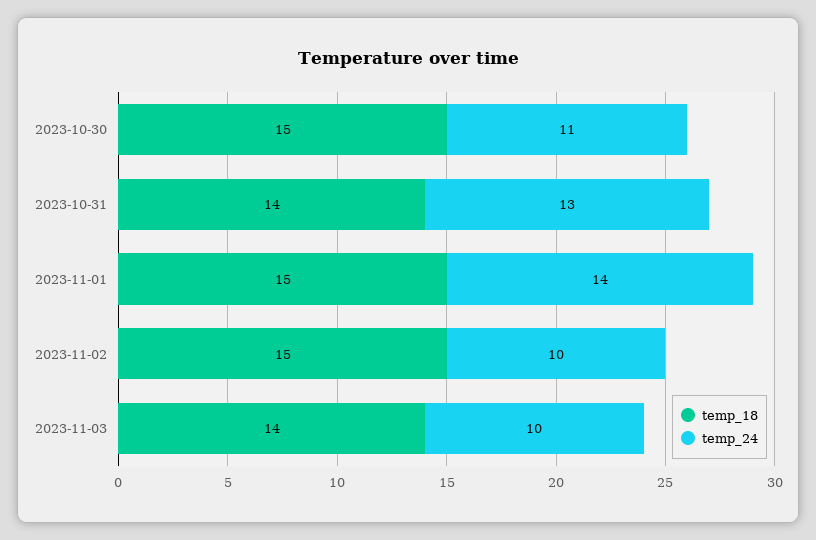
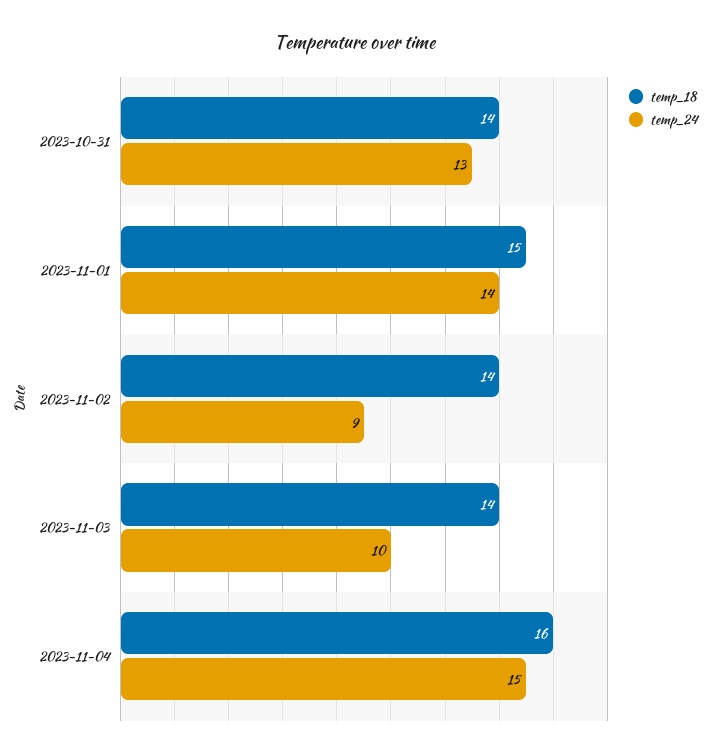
temp_18, 2023-10-30: 15 -> none
temp_24, 2023-10-30: 11 -> none
temp_18, 2023-11-02: 15 -> 14
temp_24, 2023-11-02: 10 -> 9
temp_18, 2023-11-04: none -> 16
temp_24, 2023-11-04: none -> 15

